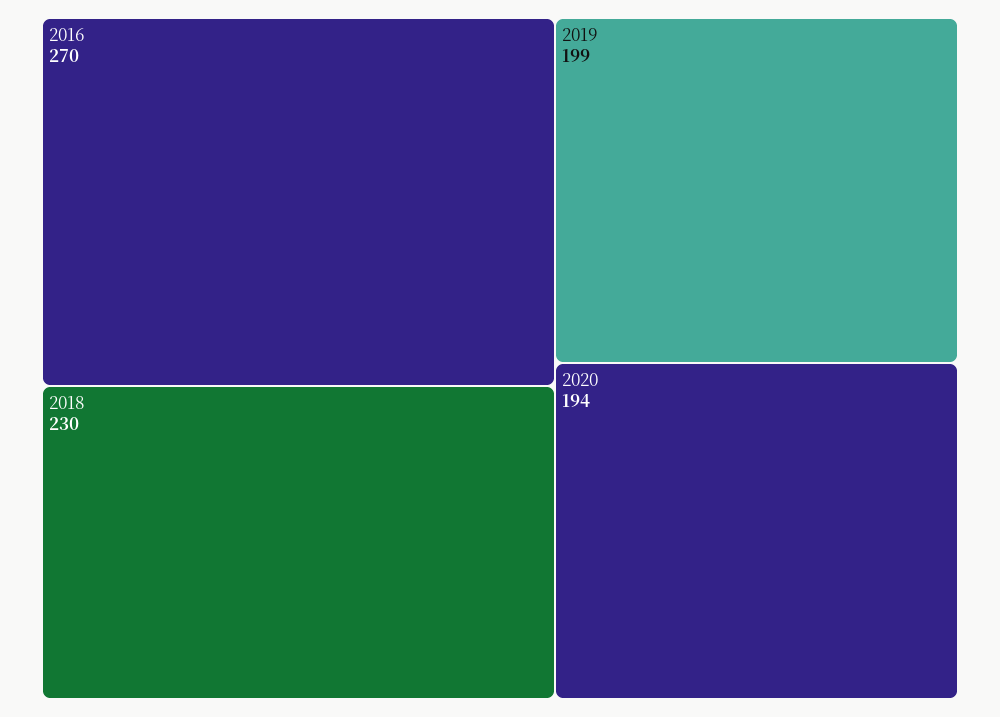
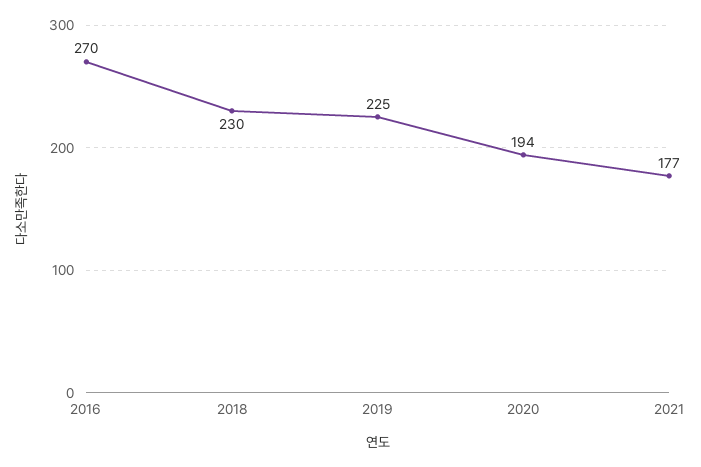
2019: 199 -> 225
2021: none -> 177

